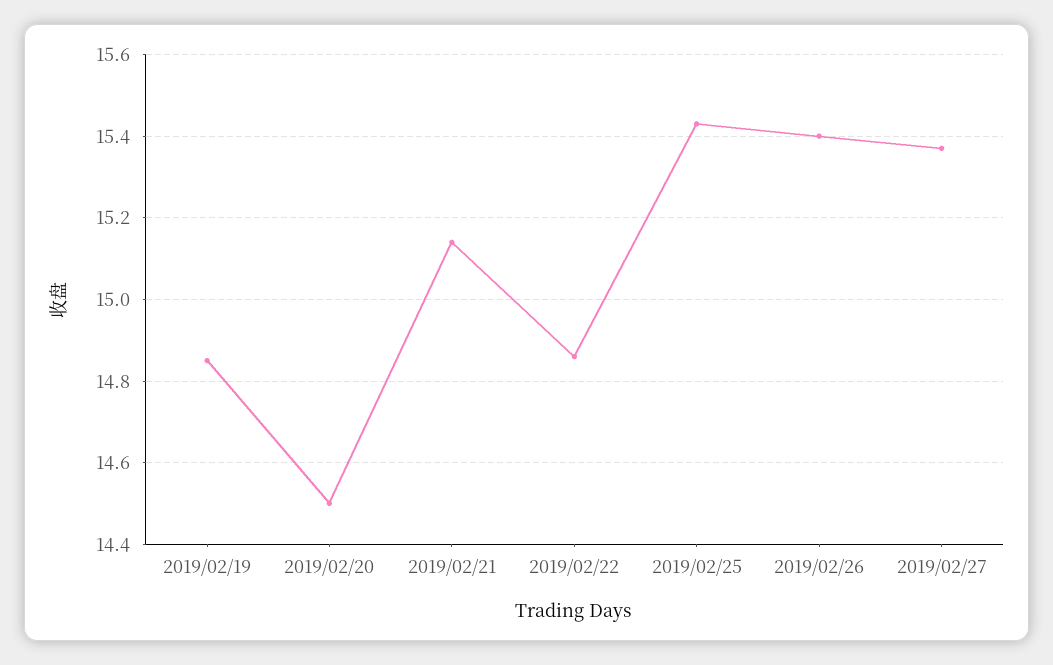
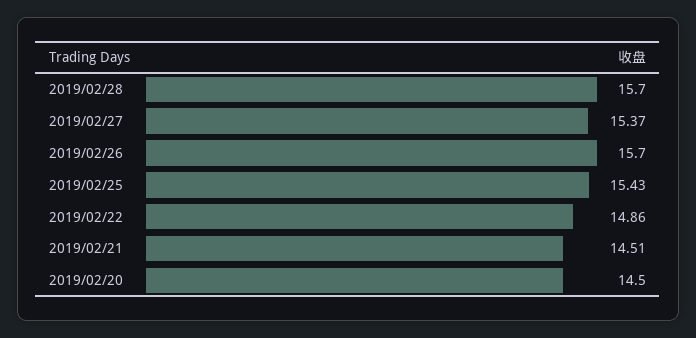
2019/02/19: 14.85 -> none
2019/02/21: 15.15 -> 14.51
2019/02/26: 15.4 -> 15.7
2019/02/28: none -> 15.7

